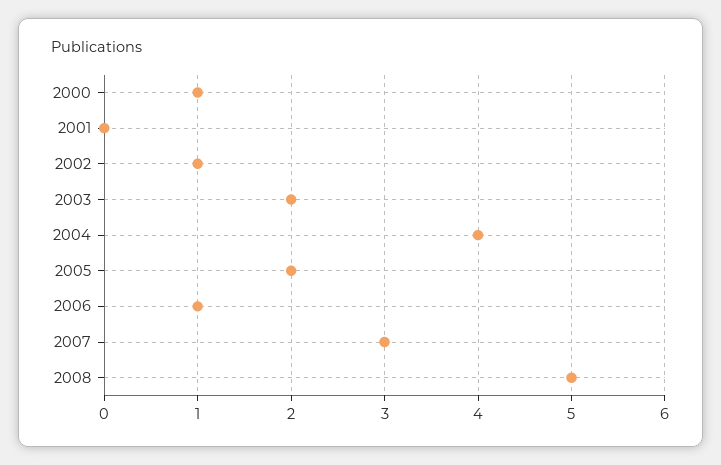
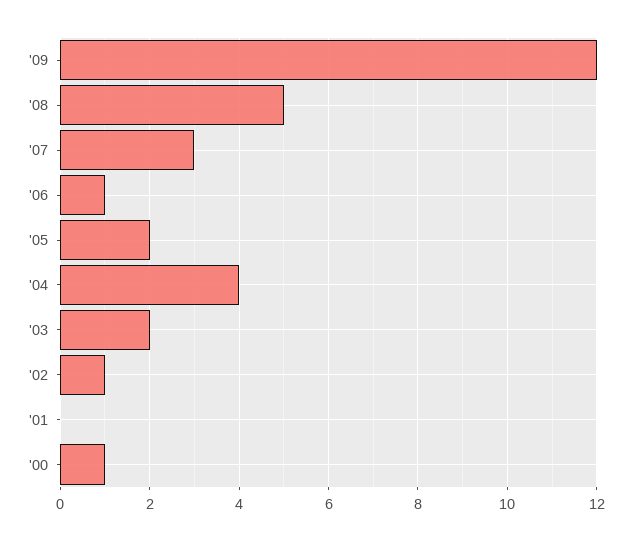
'09: none -> 12

